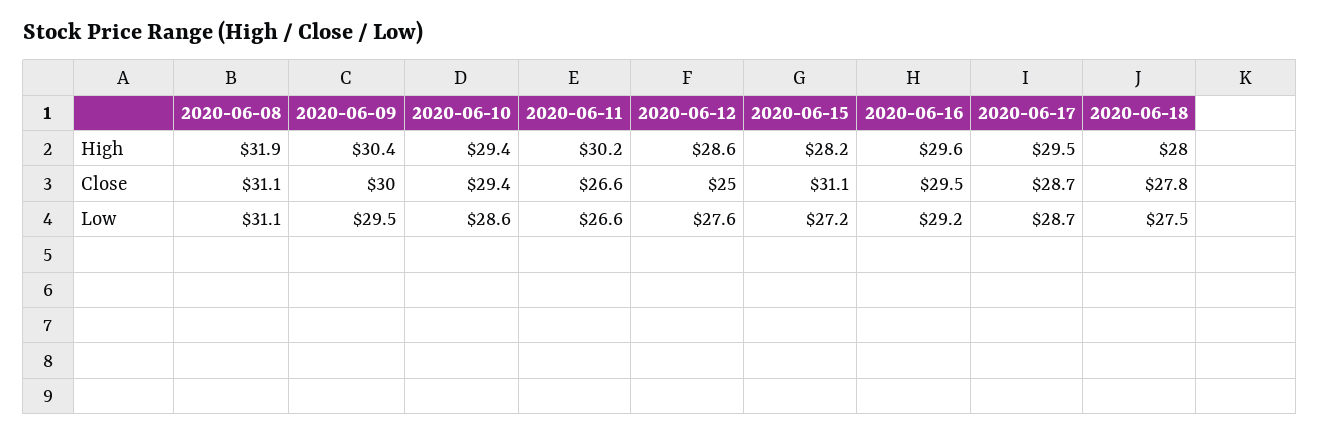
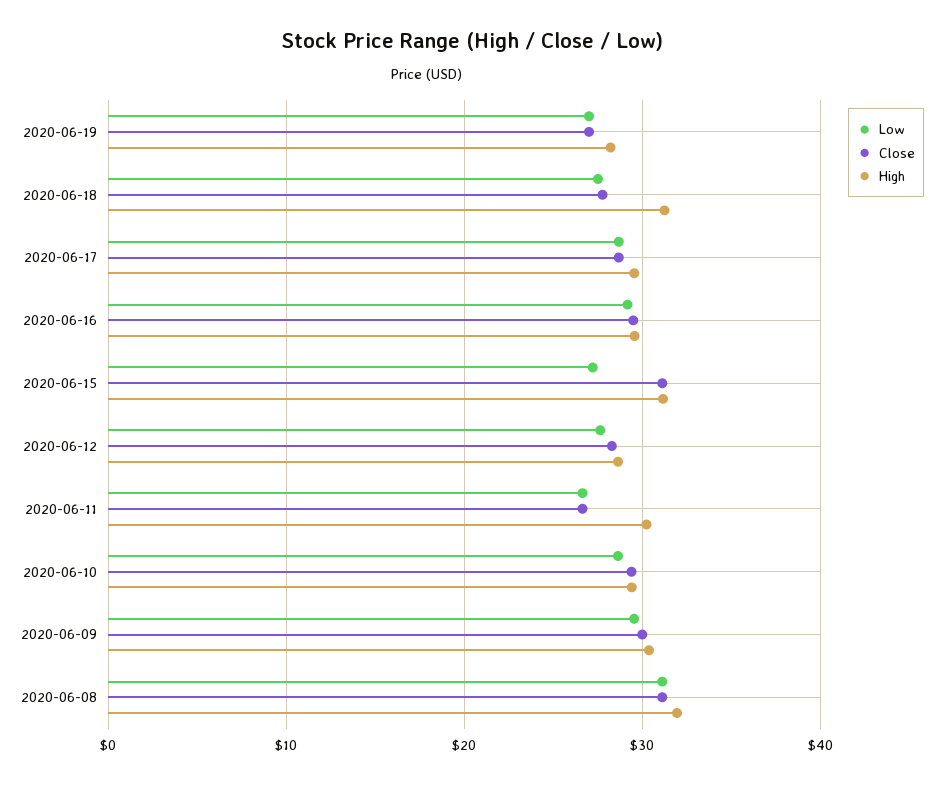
High, 2020-06-15: 28.2 -> 31
High, 2020-06-18: 28 -> 31
Close, 2020-06-12: 25 -> 28
Low, 2020-06-19: none -> 27
Close, 2020-06-19: none -> 27
High, 2020-06-19: none -> 28

